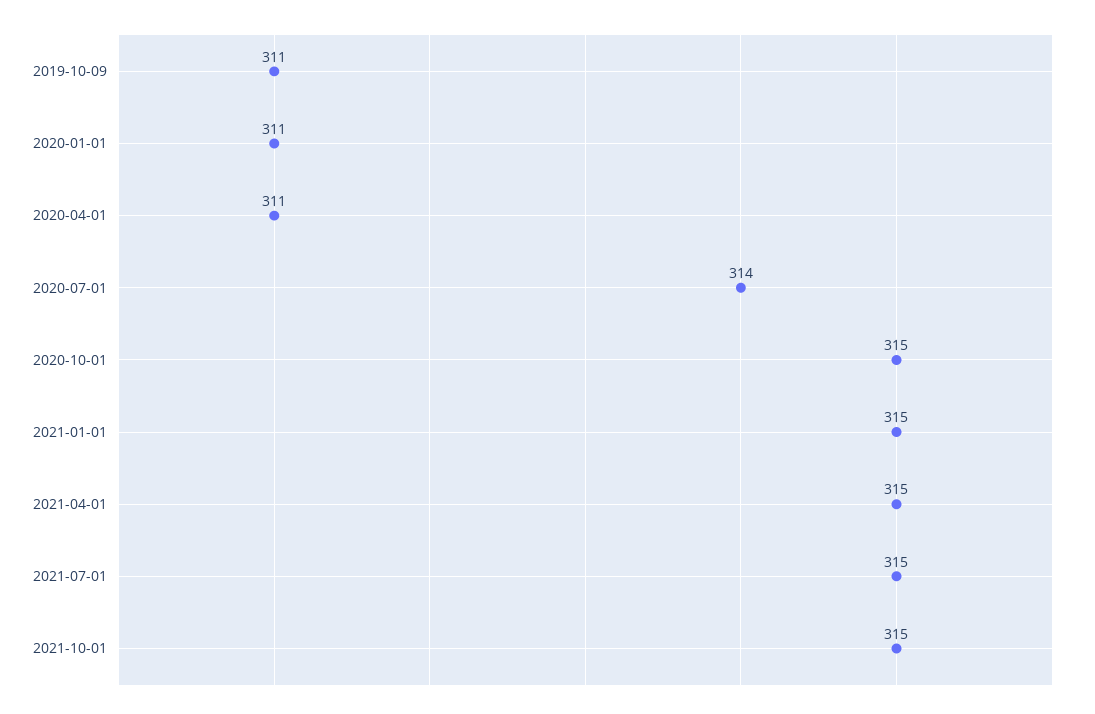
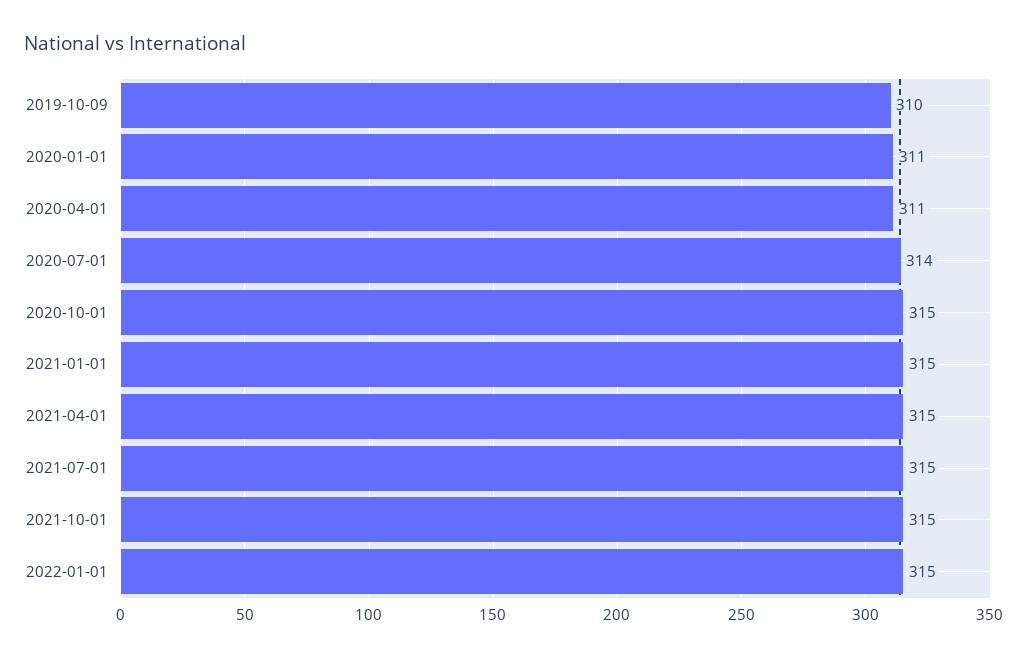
2019-10-09: 311 -> 310
2022-01-01: none -> 315

